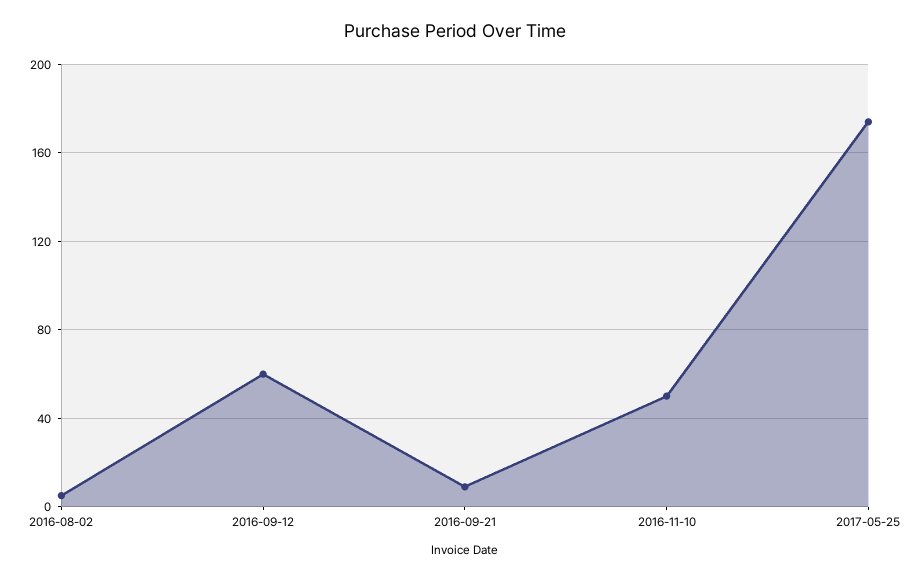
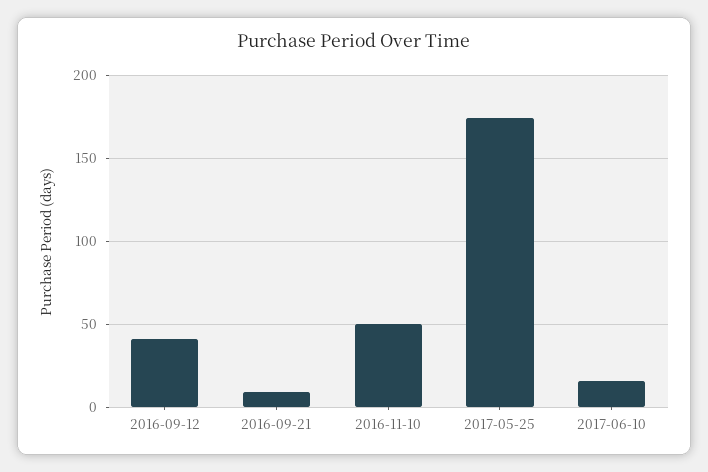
2016-08-02: 5 -> none
2016-09-12: 60 -> 40
2017-06-10: none -> 15

